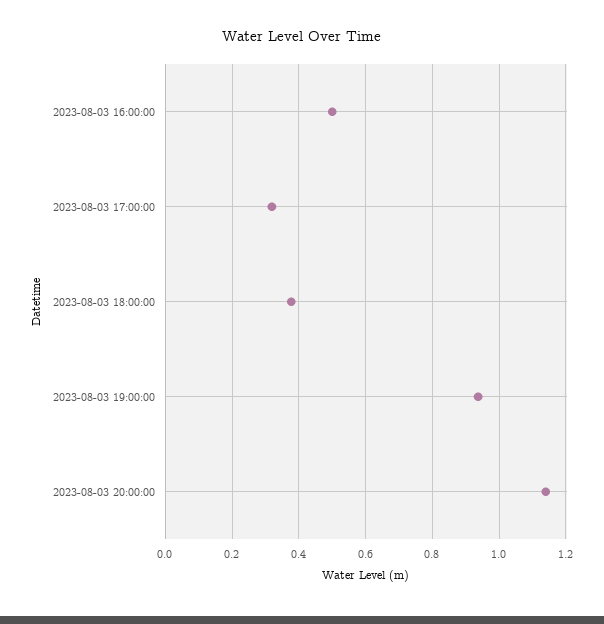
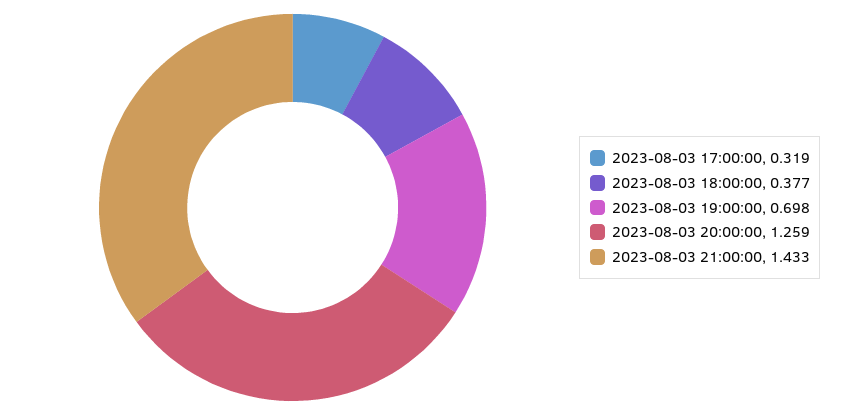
2023-08-03 16:00:00: 0.5 -> none
2023-08-03 19:00:00: 0.94 -> 0.698
2023-08-03 20:00:00: 1.14 -> 1.259
2023-08-03 21:00:00: none -> 1.433

